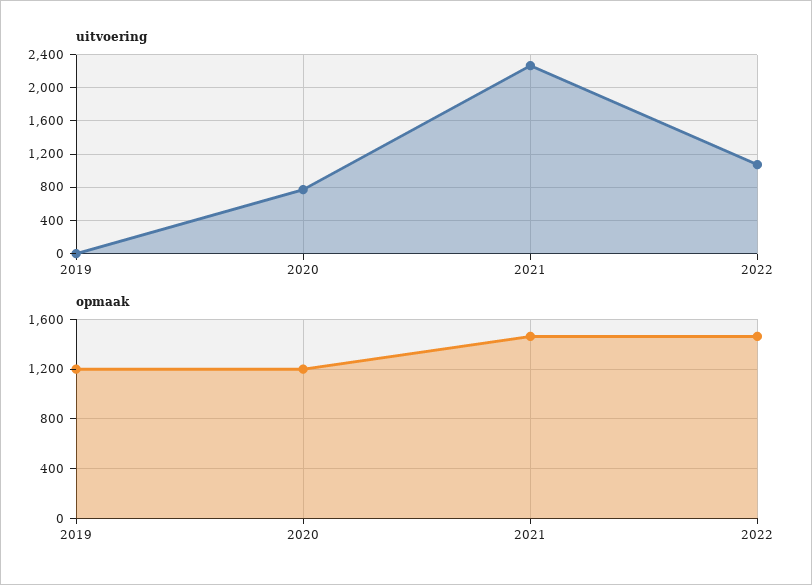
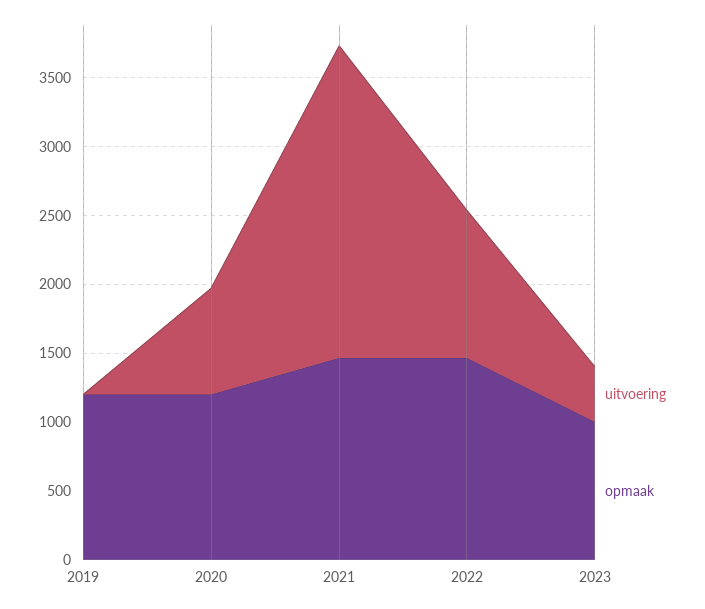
uitvoering, 2023: none -> 400
opmaak, 2023: none -> 1000

